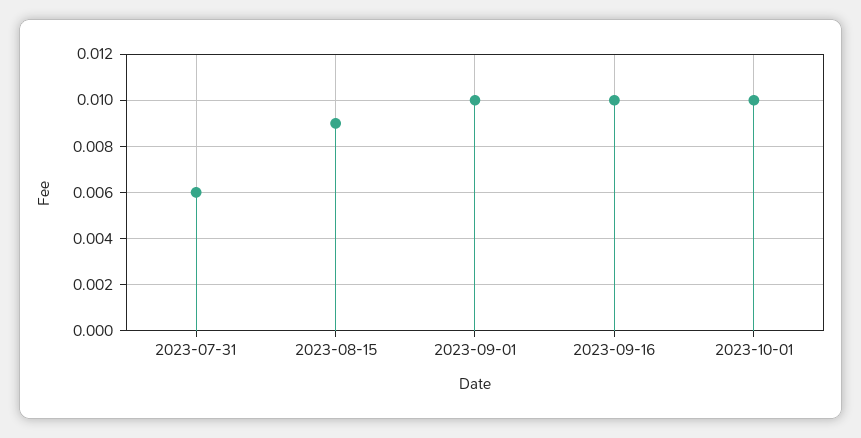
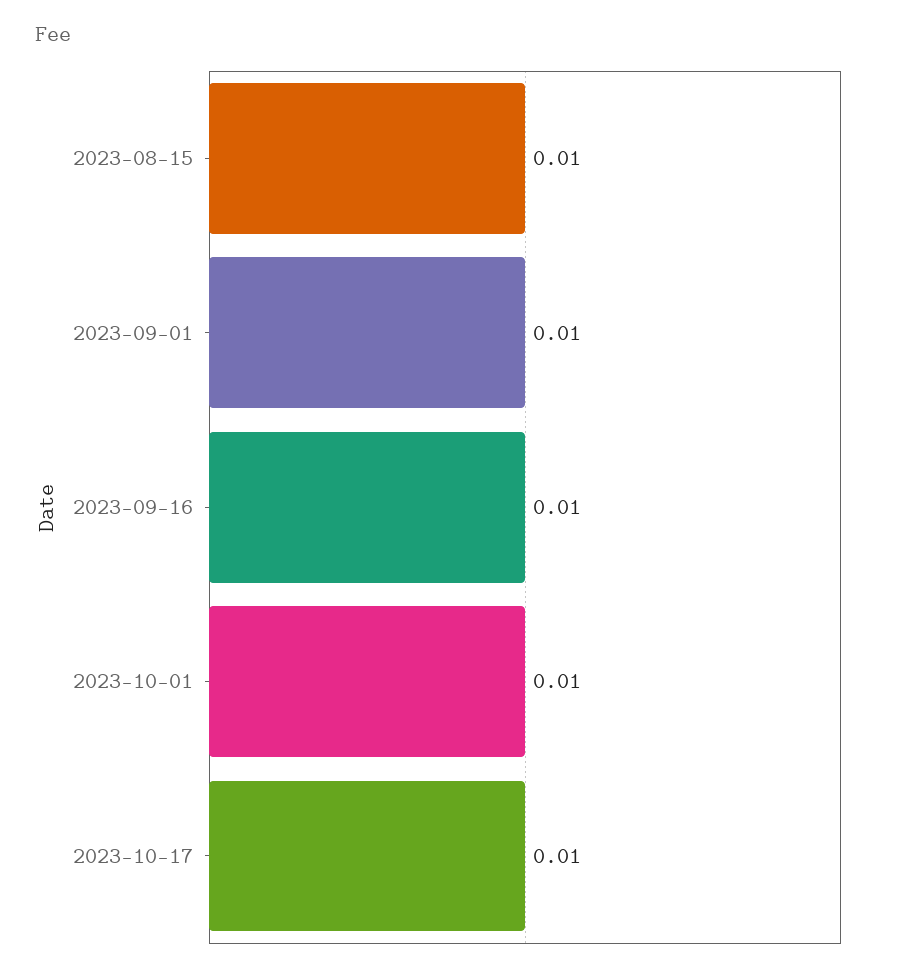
2023-07-31: 0.006 -> none
2023-08-15: 0.009 -> 0.01
2023-10-17: none -> 0.01

